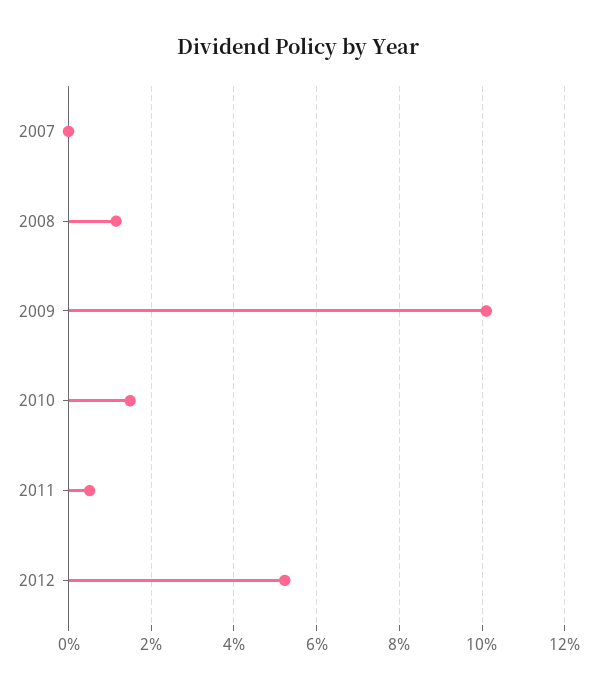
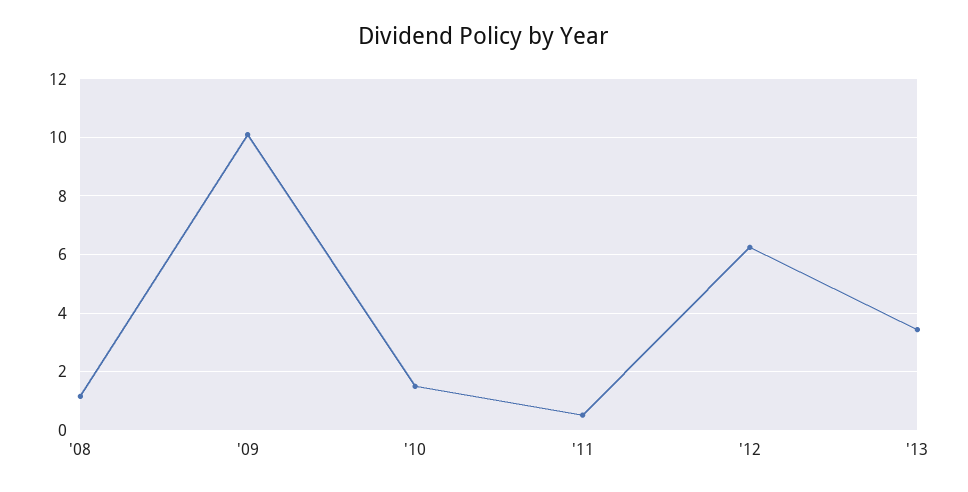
2007: 0 -> none
2012: 5.2 -> 6.25
'13: none -> 3.5

